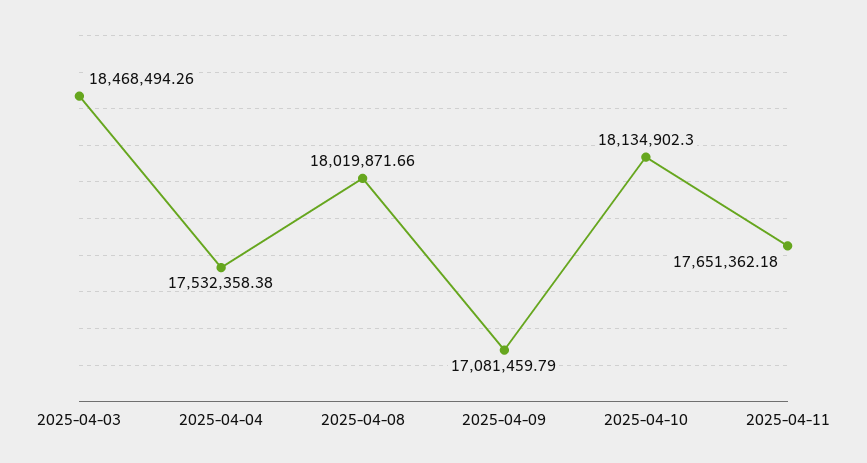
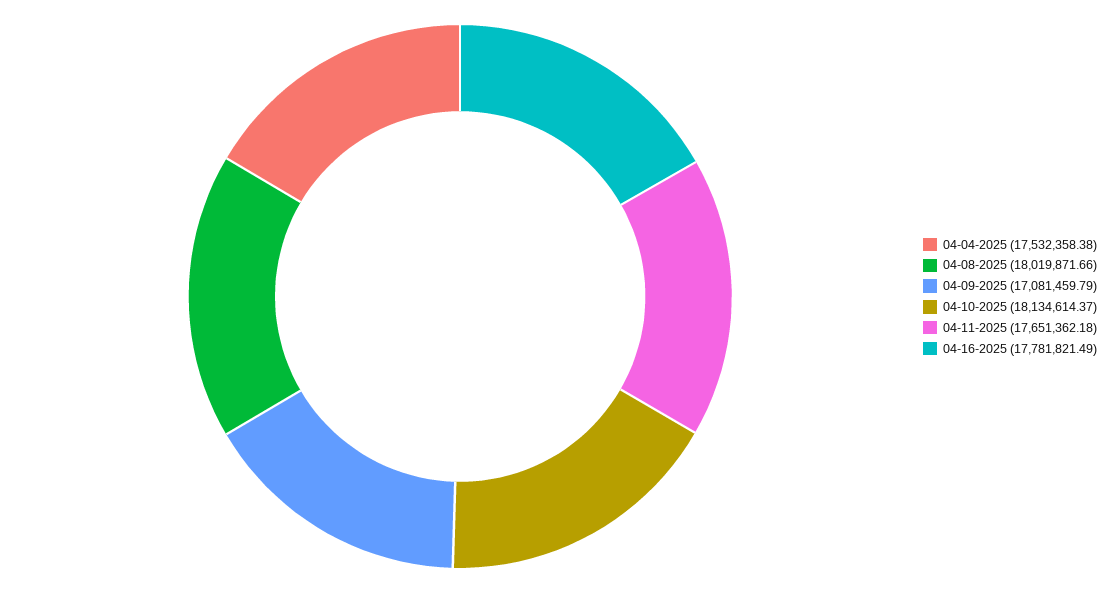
2025-04-03: 18468494.26 -> none
2025-04-10: 18134902.3 -> 18134614.37
04-16-2025: none -> 17781821.49

